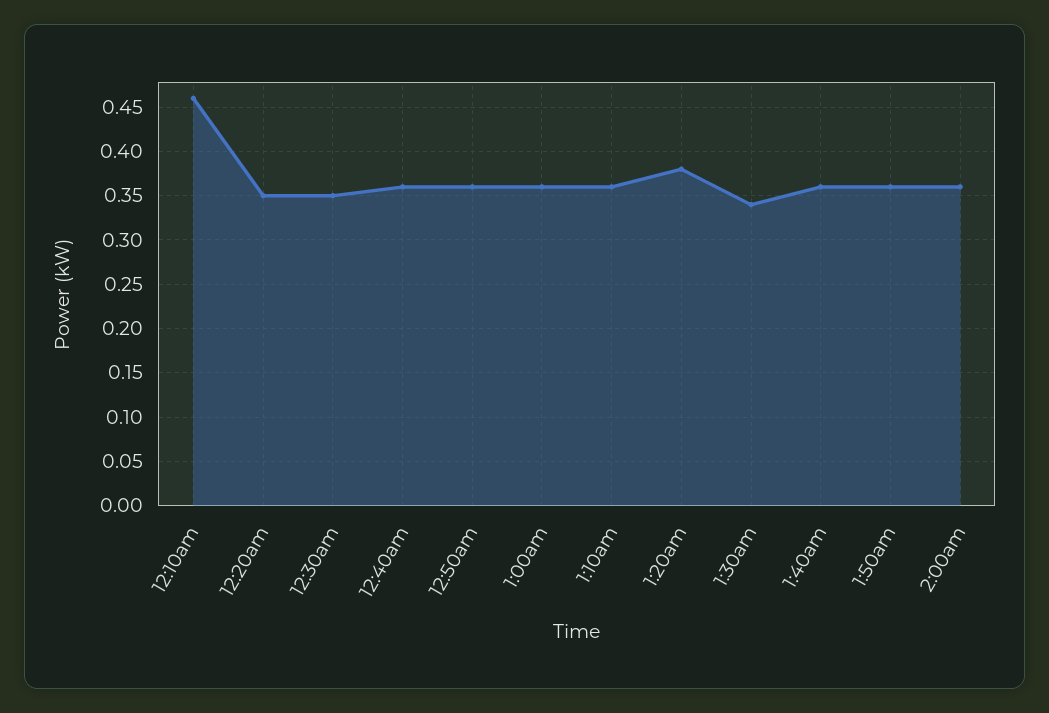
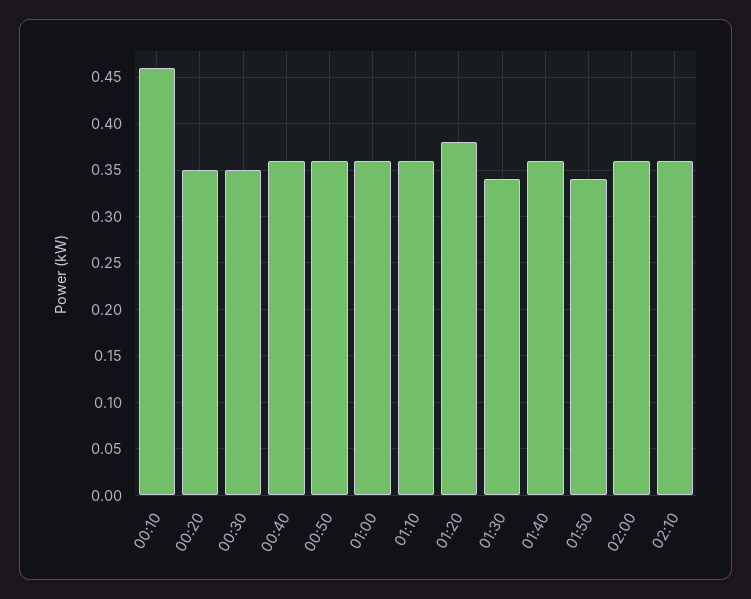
1:50am: 0.36 -> 0.34
02:10: none -> 0.36

